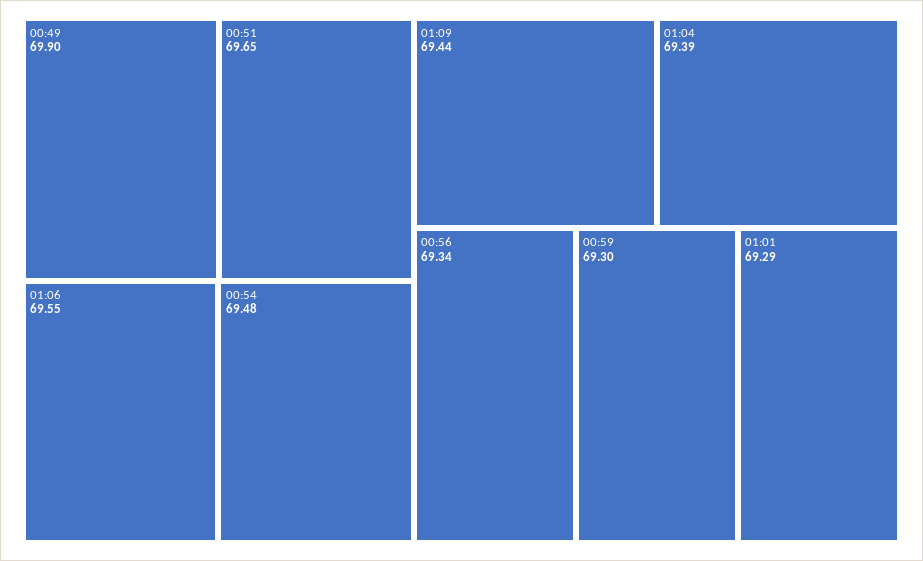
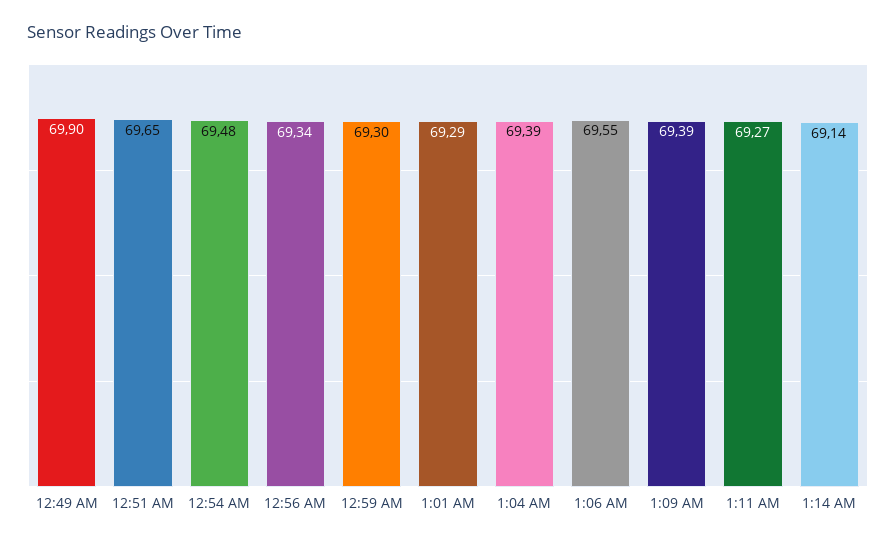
01:09: 69.44 -> 69.39
1:11 AM: none -> 69.27
1:14 AM: none -> 69.14

